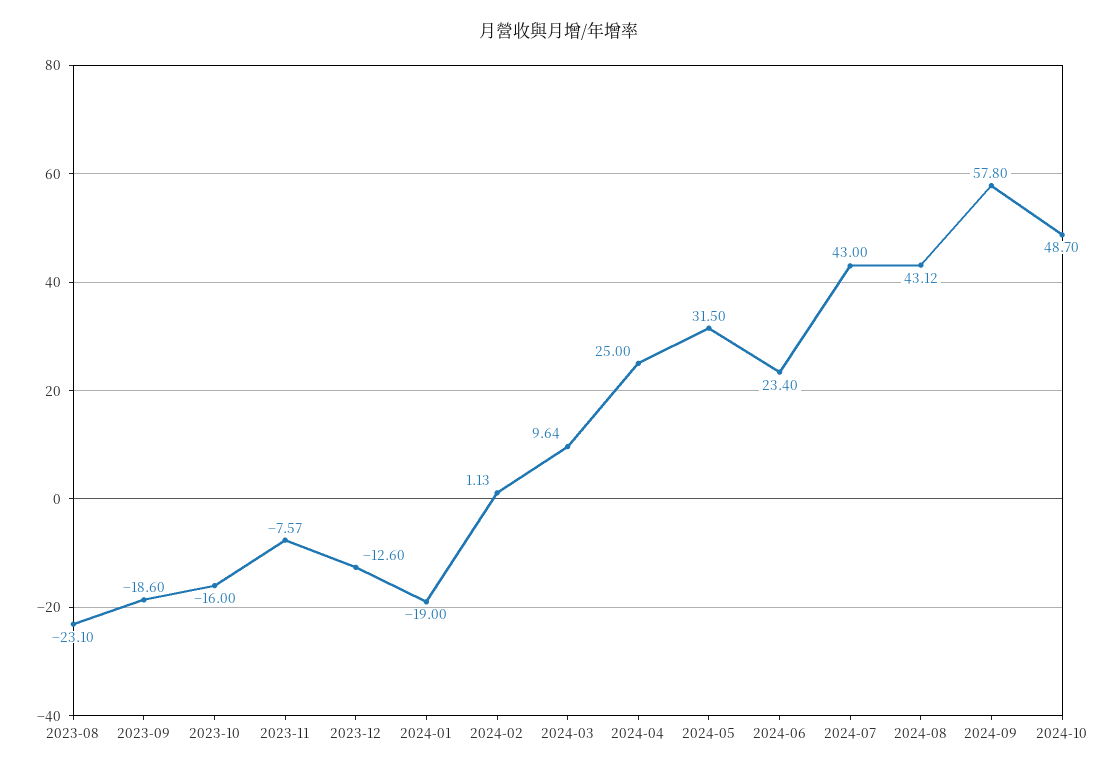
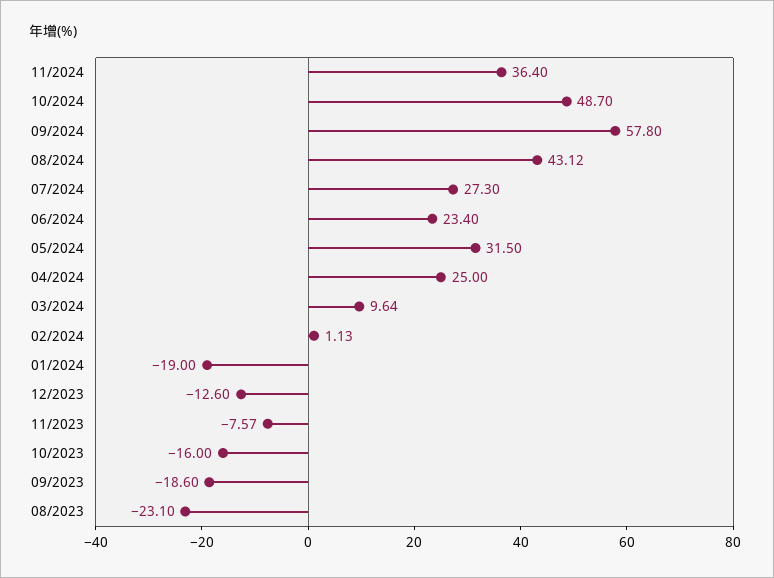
2024-07: 43 -> 27.3
11/2024: none -> 36.4

